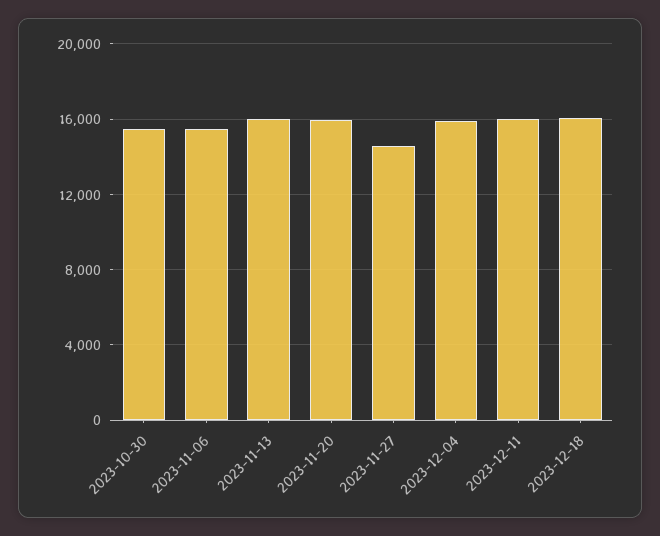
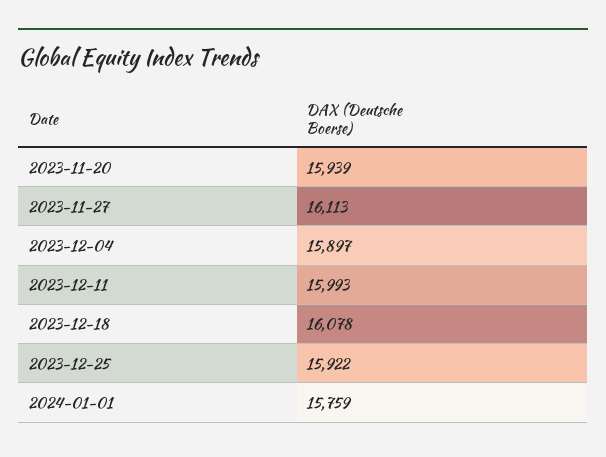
2023-10-30: 15500 -> none
2023-11-06: 15500 -> none
2023-11-13: 16000 -> none
2023-11-27: 14500 -> 16113
2023-12-25: none -> 15922
2024-01-01: none -> 15759

